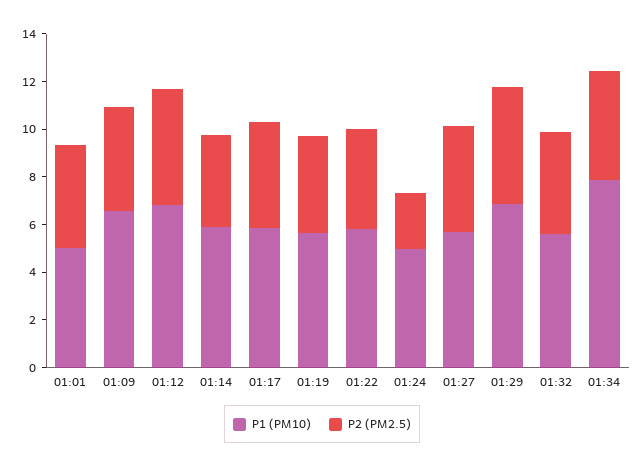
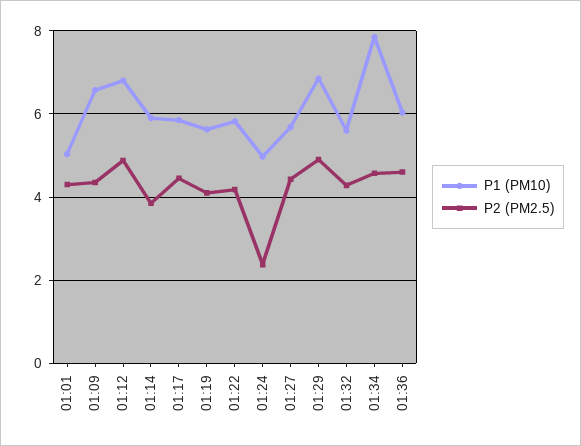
P1 (PM10), 01:36: none -> 6
P2 (PM2.5), 01:36: none -> 4.6

